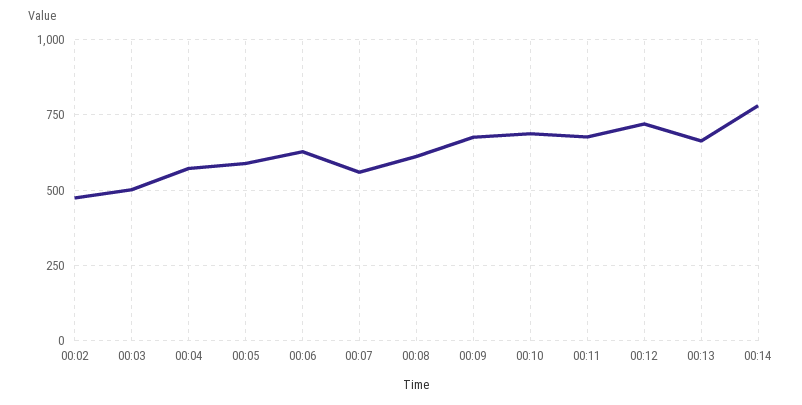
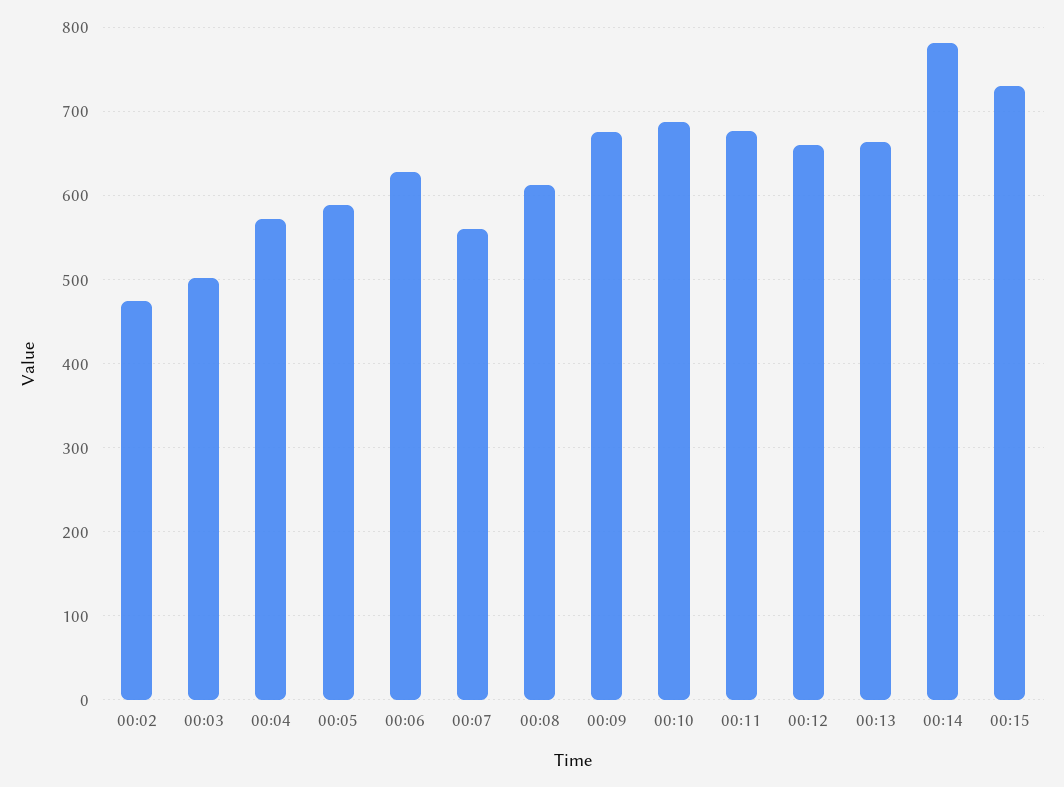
00:12: 725 -> 660
00:15: none -> 730

